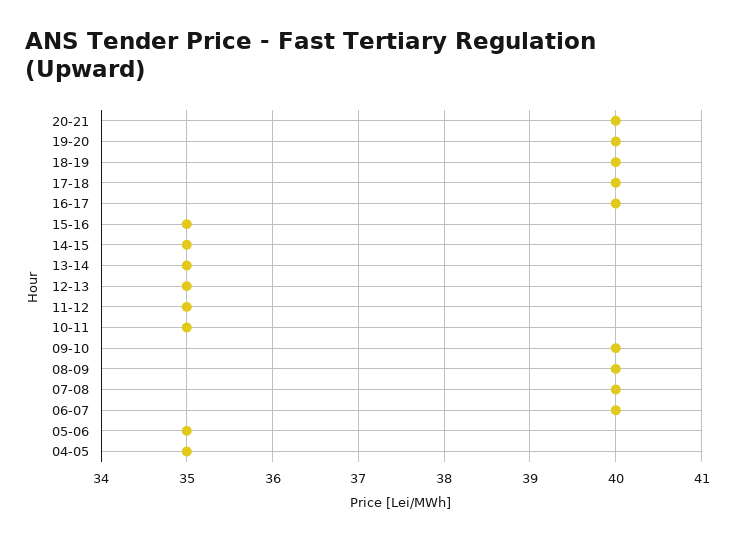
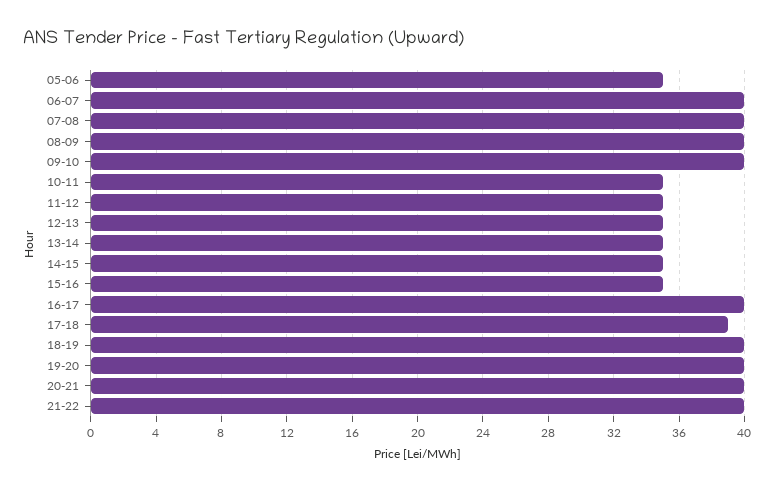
17-18: 40 -> 39
04-05: 35 -> none
21-22: none -> 40

